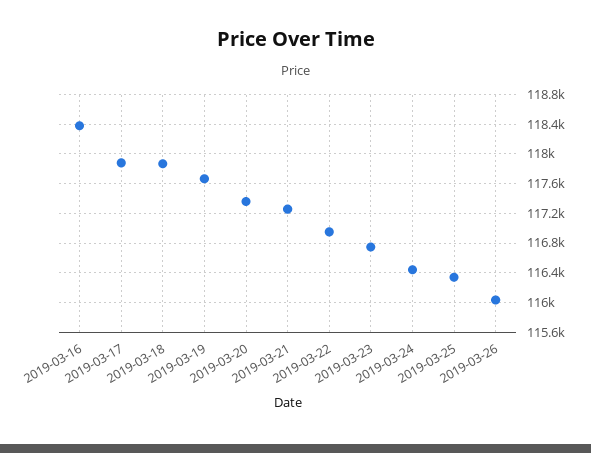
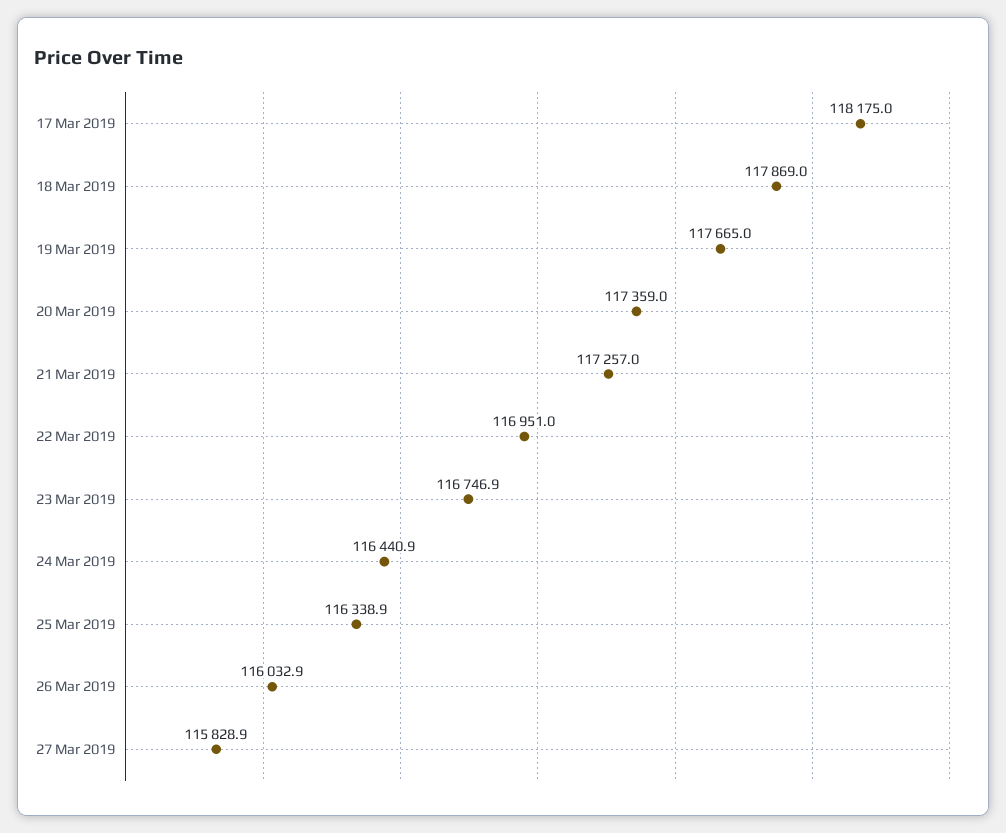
2019-03-16: 118400 -> none
2019-03-17: 117900 -> 118175
27 Mar 2019: none -> 115828.9

